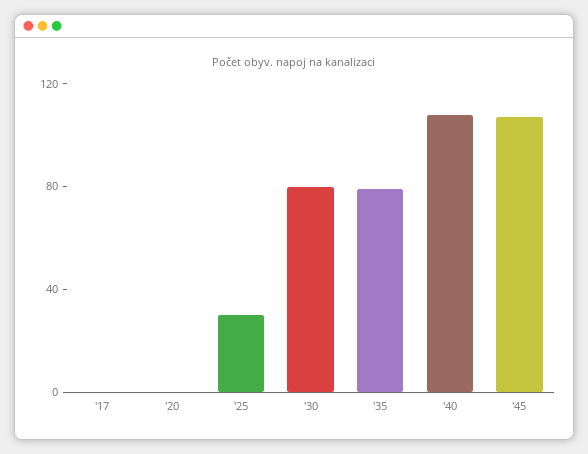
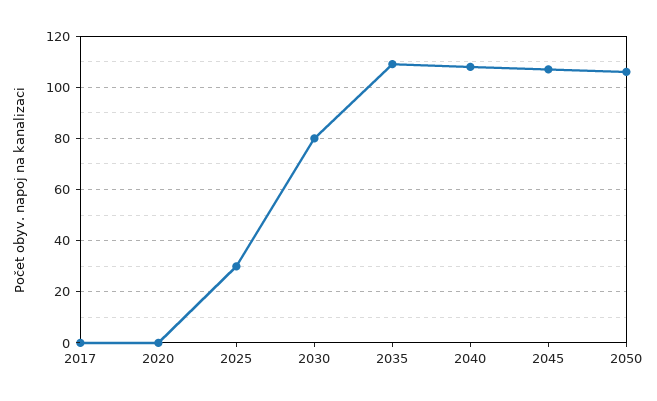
'35: 80 -> 110
2050: none -> 105

